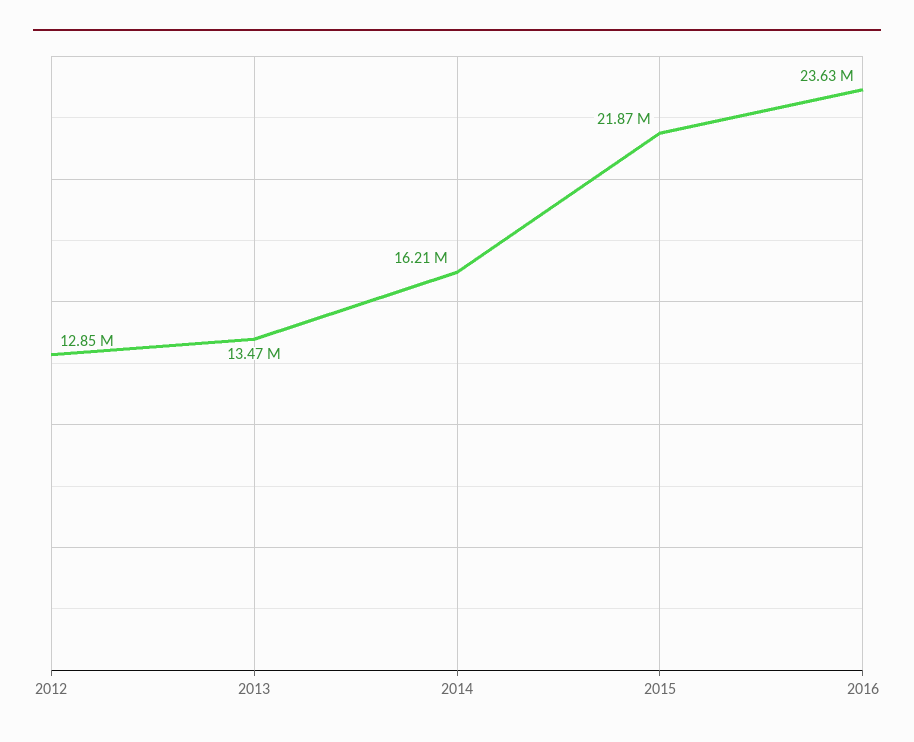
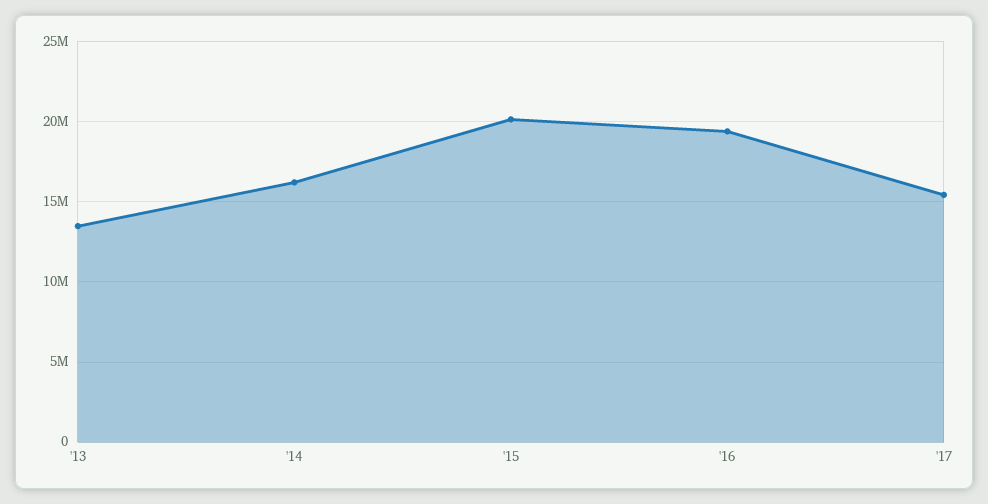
2012: 12850000 -> none
2015: 21870000 -> 20000000
2016: 23630000 -> 19500000
'17: none -> 15500000

